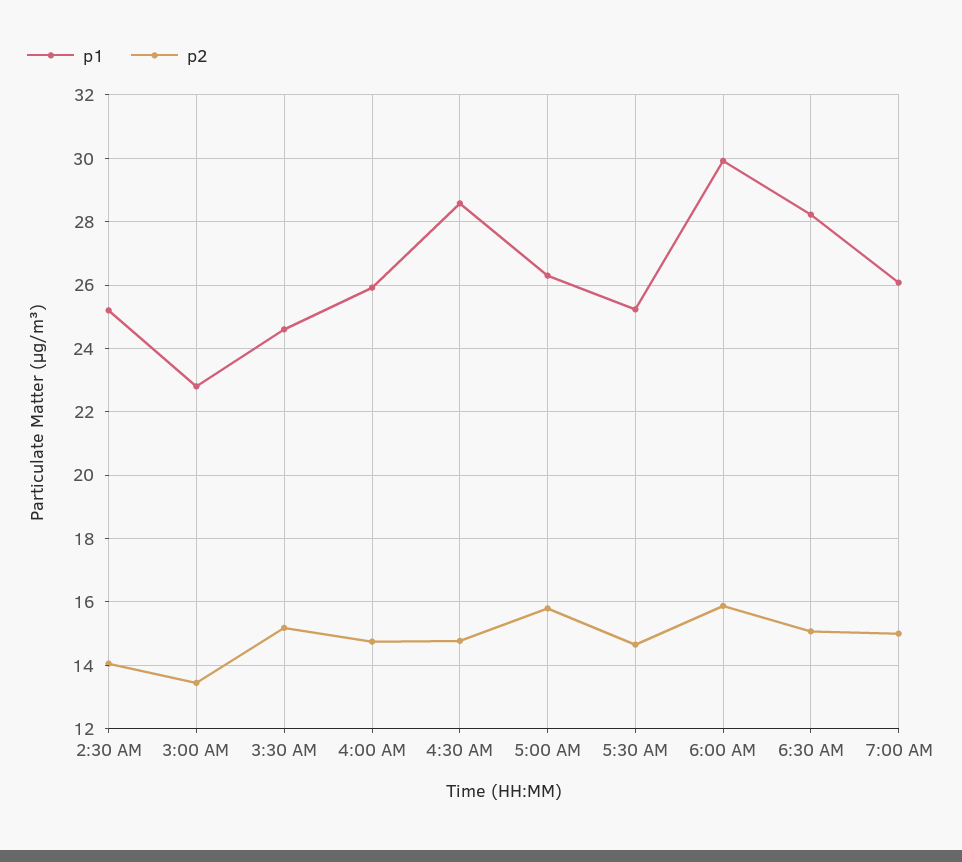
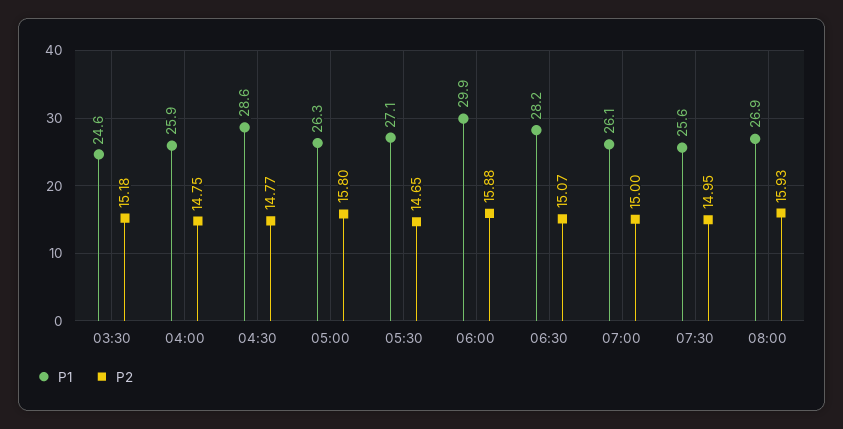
p1, 2:30 AM: 25.2 -> none
p2, 2:30 AM: 14 -> none
p1, 3:00 AM: 22.8 -> none
p2, 3:00 AM: 13.4 -> none
p1, 5:30 AM: 25.2 -> 27.1
p1, 07:30: none -> 25.6
p2, 07:30: none -> 14.95
p1, 08:00: none -> 26.9
p2, 08:00: none -> 15.93

